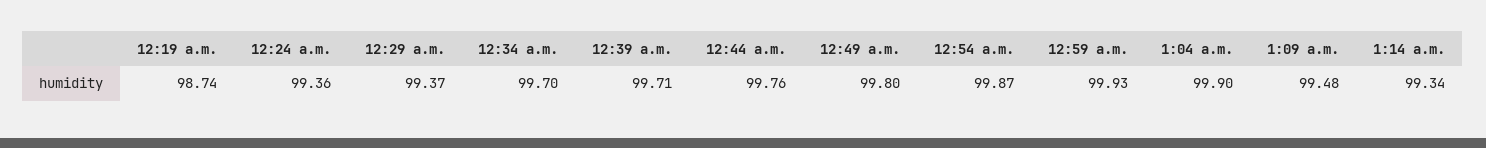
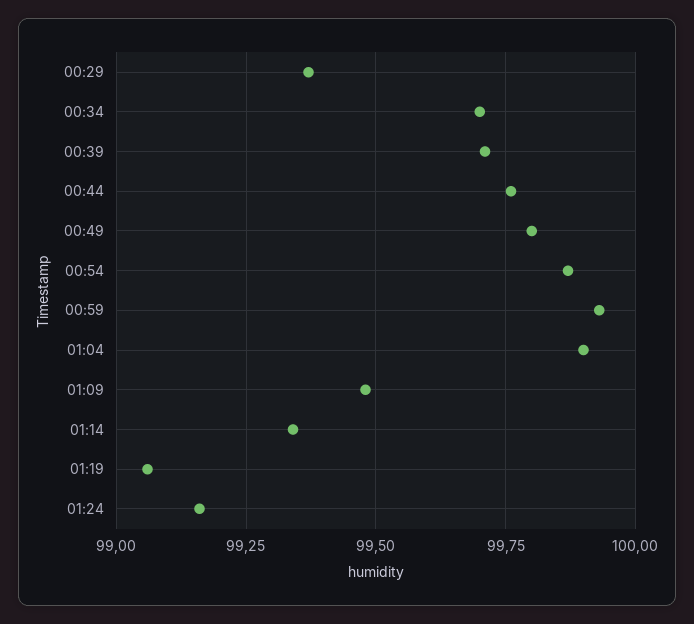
12:19 a.m.: 98.74 -> none
12:24 a.m.: 99.36 -> none
01:19: none -> 99.05
01:24: none -> 99.15

